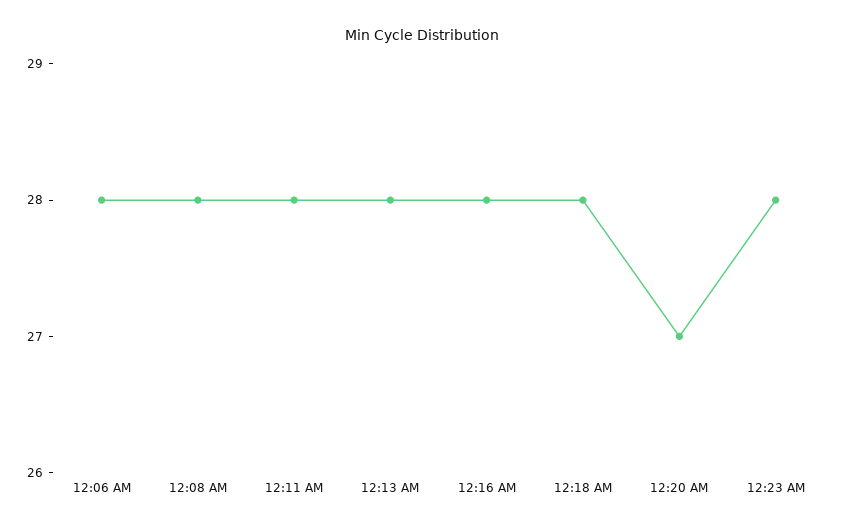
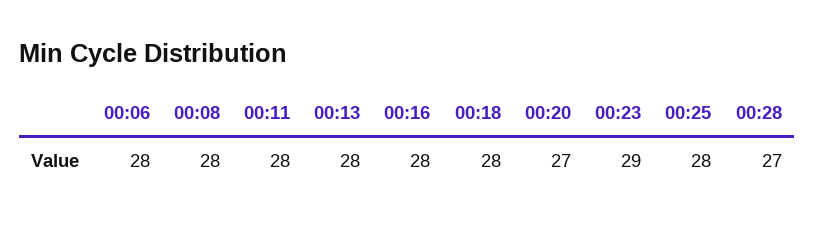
12:23 AM: 28 -> 29
00:25: none -> 28
00:28: none -> 27

